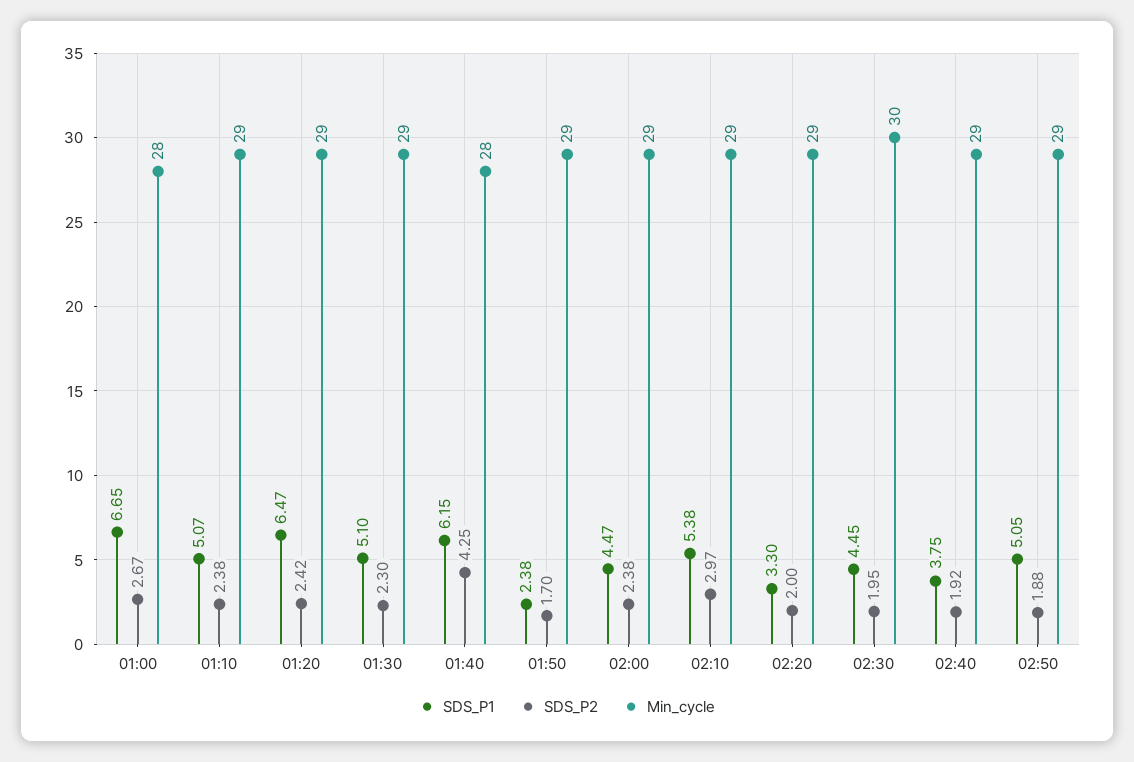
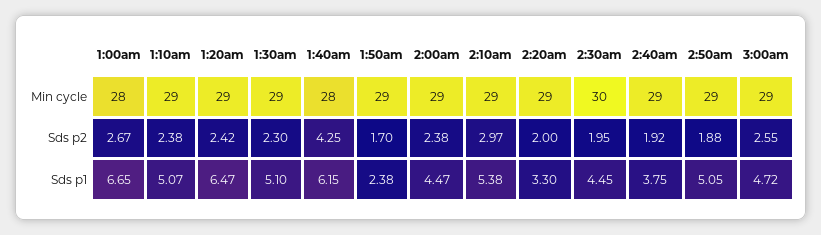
Min_cycle, 3:00am: none -> 29
SDS_P2, 3:00am: none -> 2.55
SDS_P1, 3:00am: none -> 4.72

